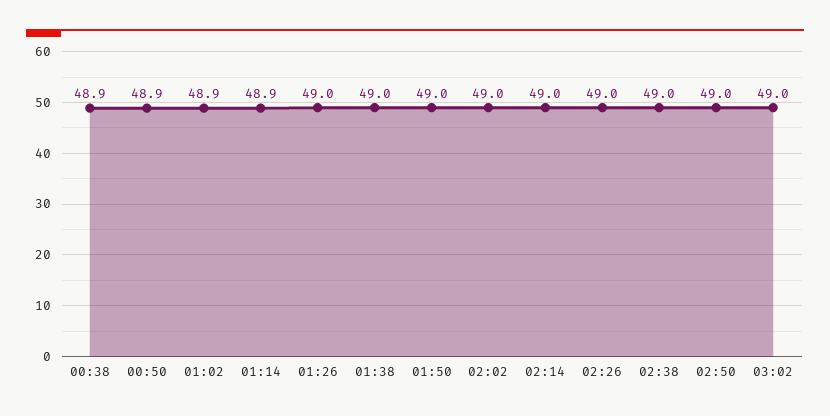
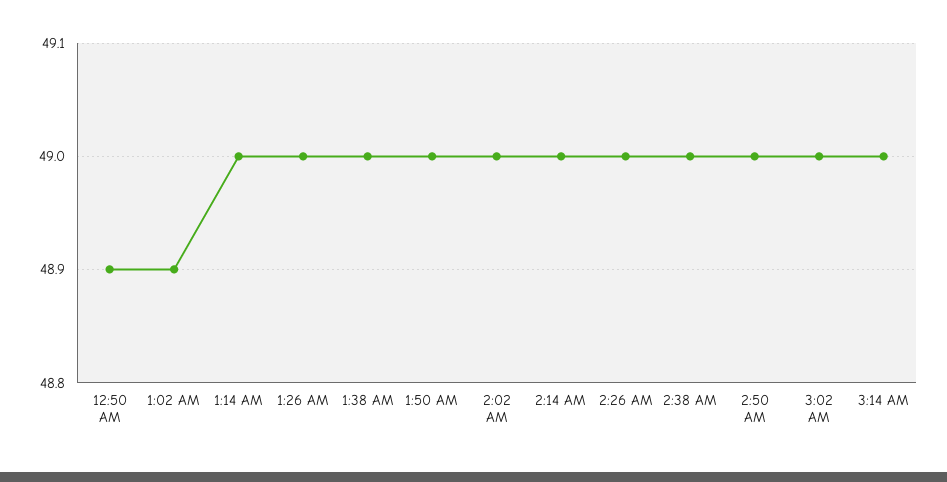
00:38: 48.9 -> none
01:14: 48.9 -> 49
3:14 AM: none -> 49

